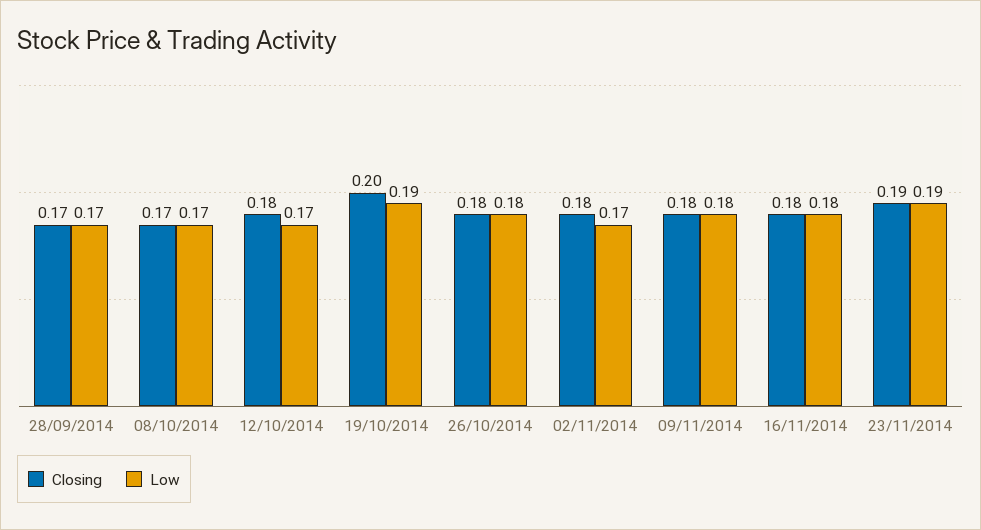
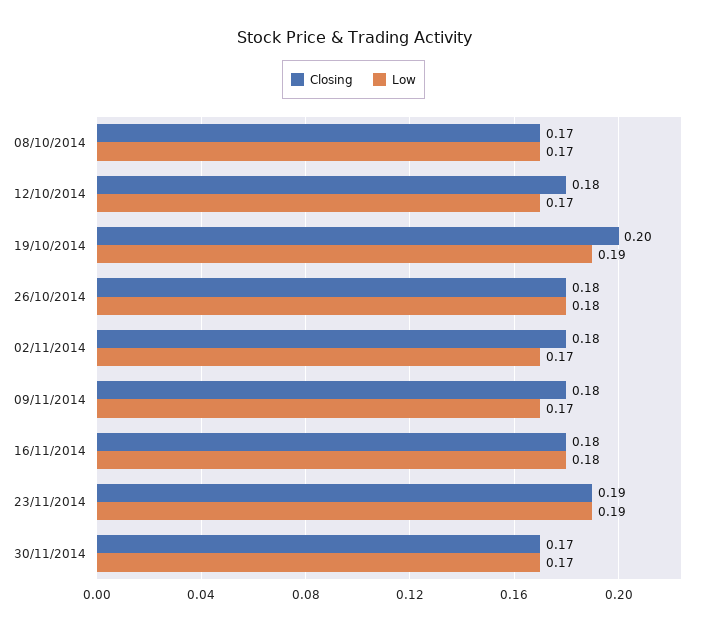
Closing, 28/09/2014: 0.17 -> none
Low, 28/09/2014: 0.17 -> none
Low, 09/11/2014: 0.18 -> 0.17
Closing, 30/11/2014: none -> 0.17
Low, 30/11/2014: none -> 0.17

